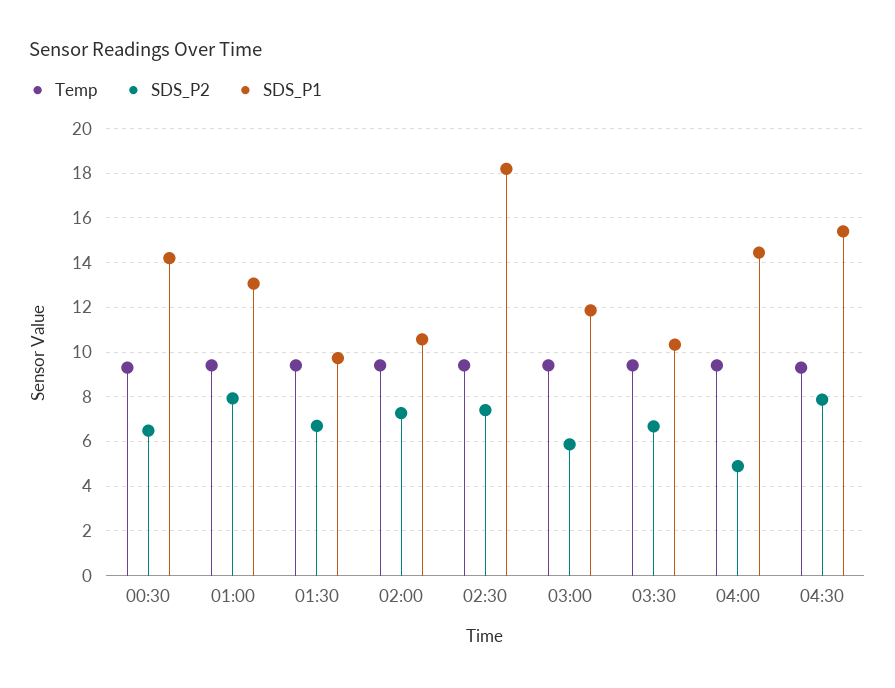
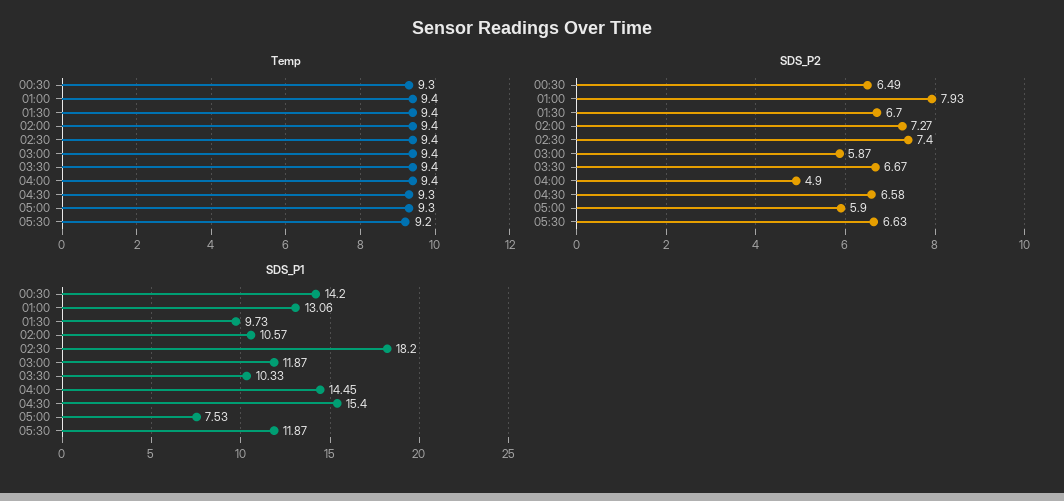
SDS_P2, 04:30: 8 -> 6.58
Temp, 05:00: none -> 9.3
Temp, 05:30: none -> 9.2
SDS_P2, 05:00: none -> 5.9
SDS_P2, 05:30: none -> 6.63
SDS_P1, 05:00: none -> 7.53
SDS_P1, 05:30: none -> 11.87

